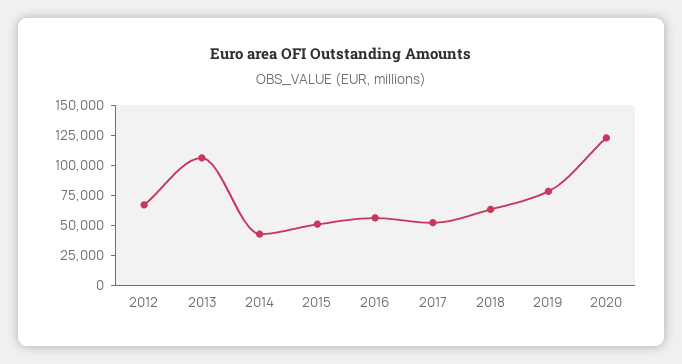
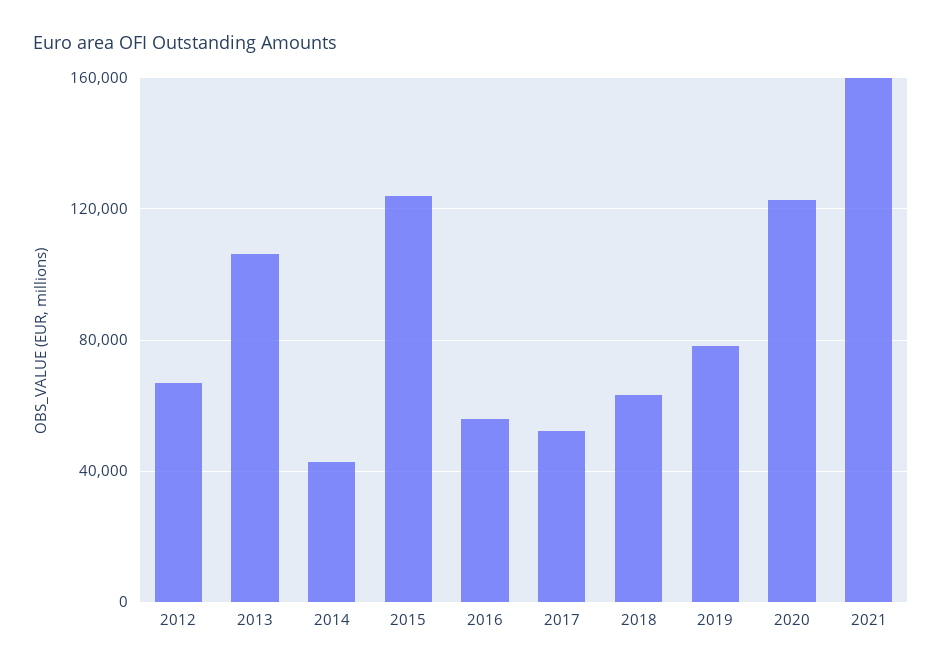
2015: 50000 -> 125000
2021: none -> 160000

